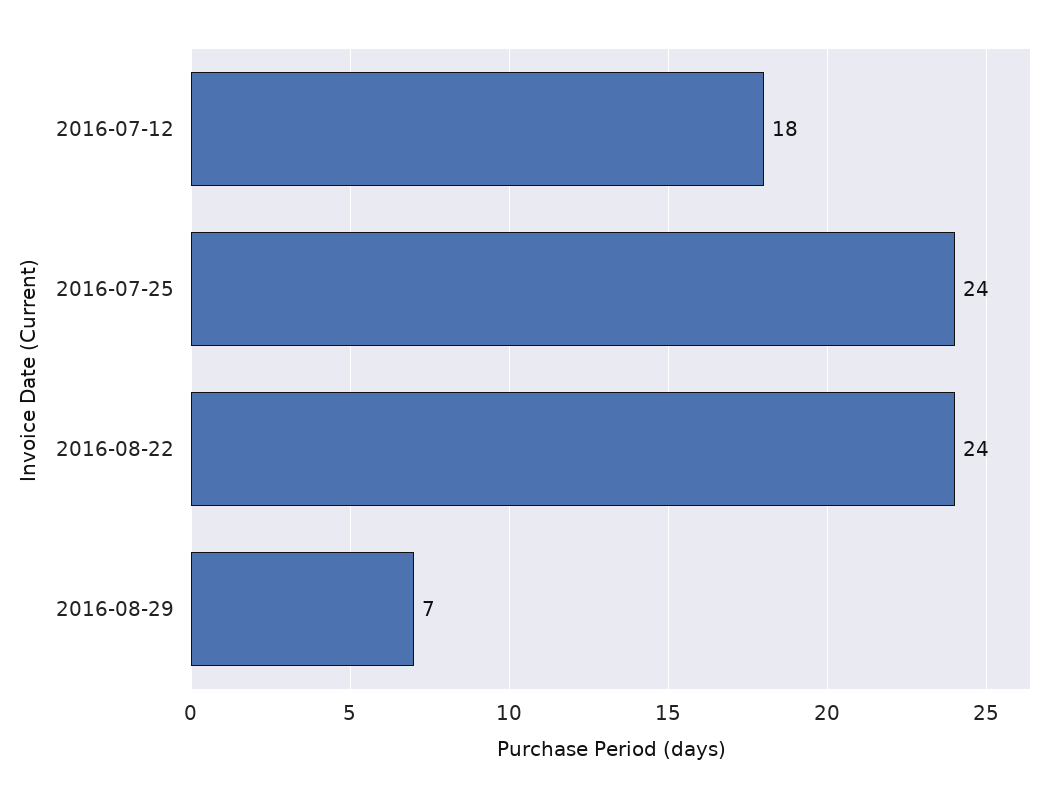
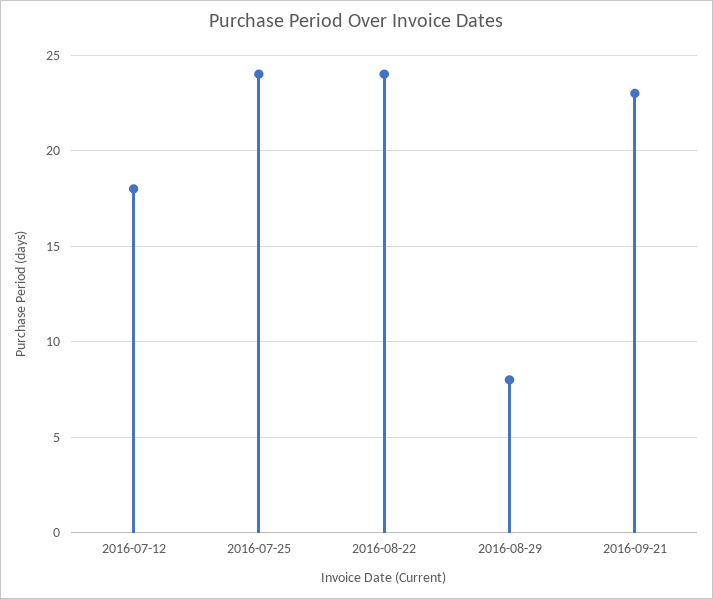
2016-08-29: 7 -> 8
2016-09-21: none -> 23

